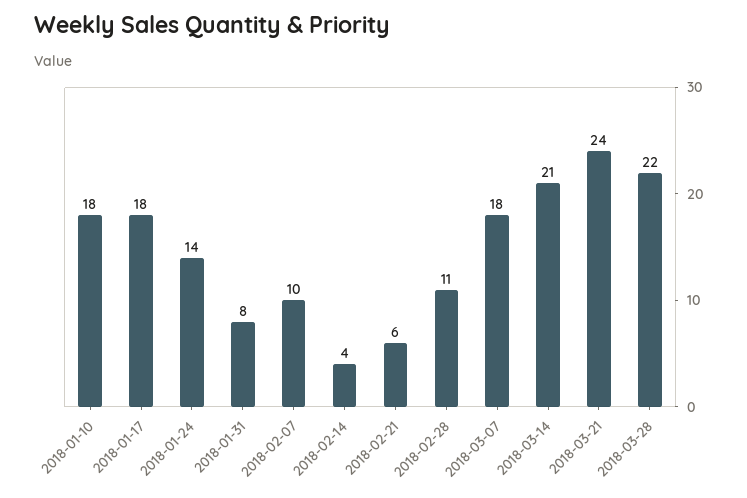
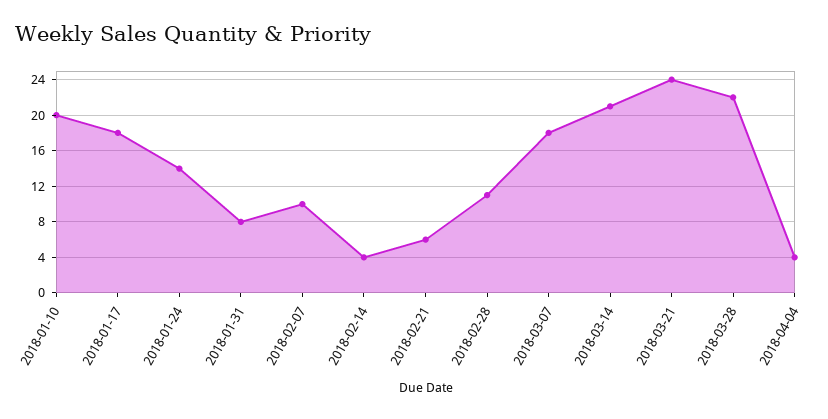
2018-01-10: 18 -> 20
2018-04-04: none -> 4

